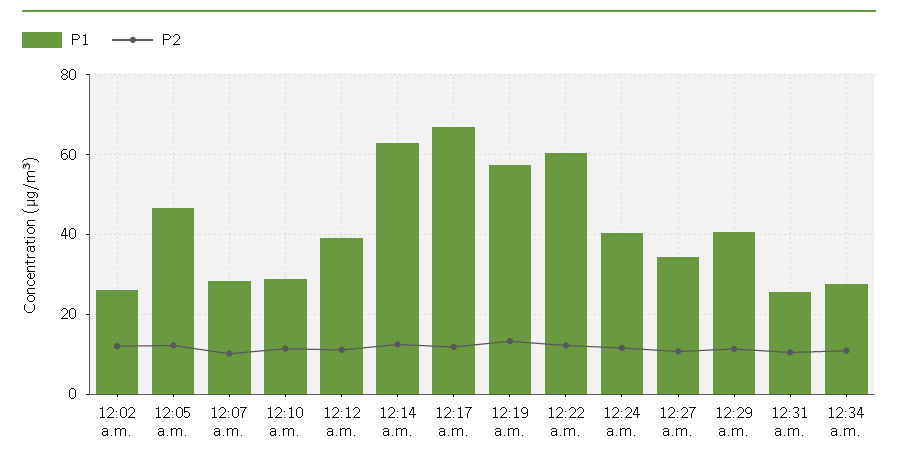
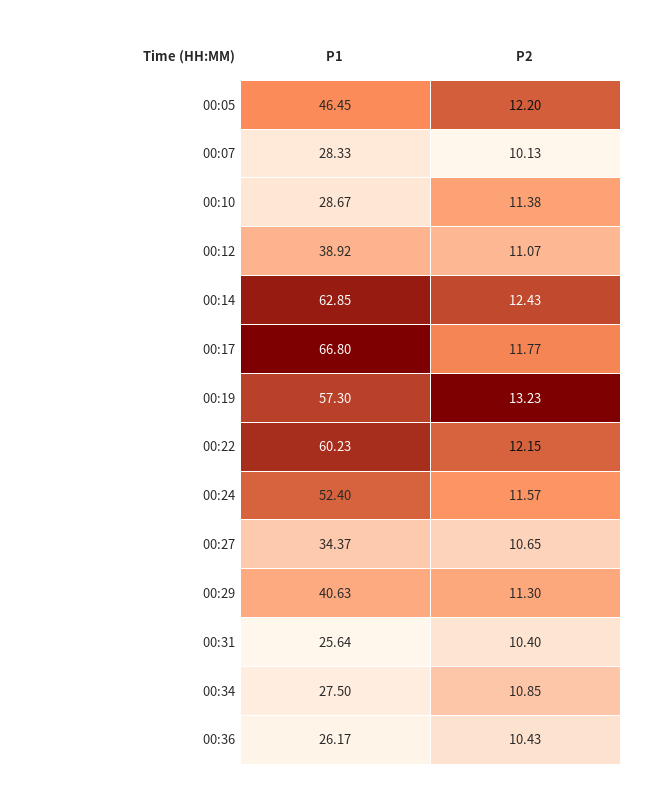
P1, 12:02 a.m.: 26 -> none
P2, 12:02 a.m.: 12 -> none
P1, 12:24 a.m.: 40 -> 52.4
P1, 00:36: none -> 26.17
P2, 00:36: none -> 10.43

